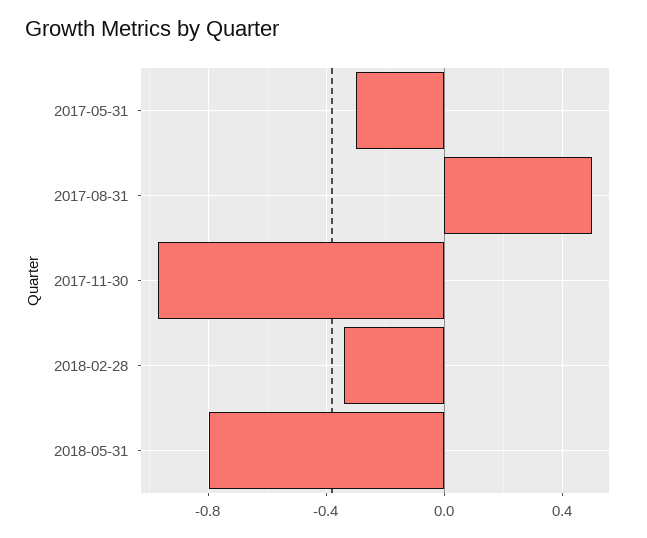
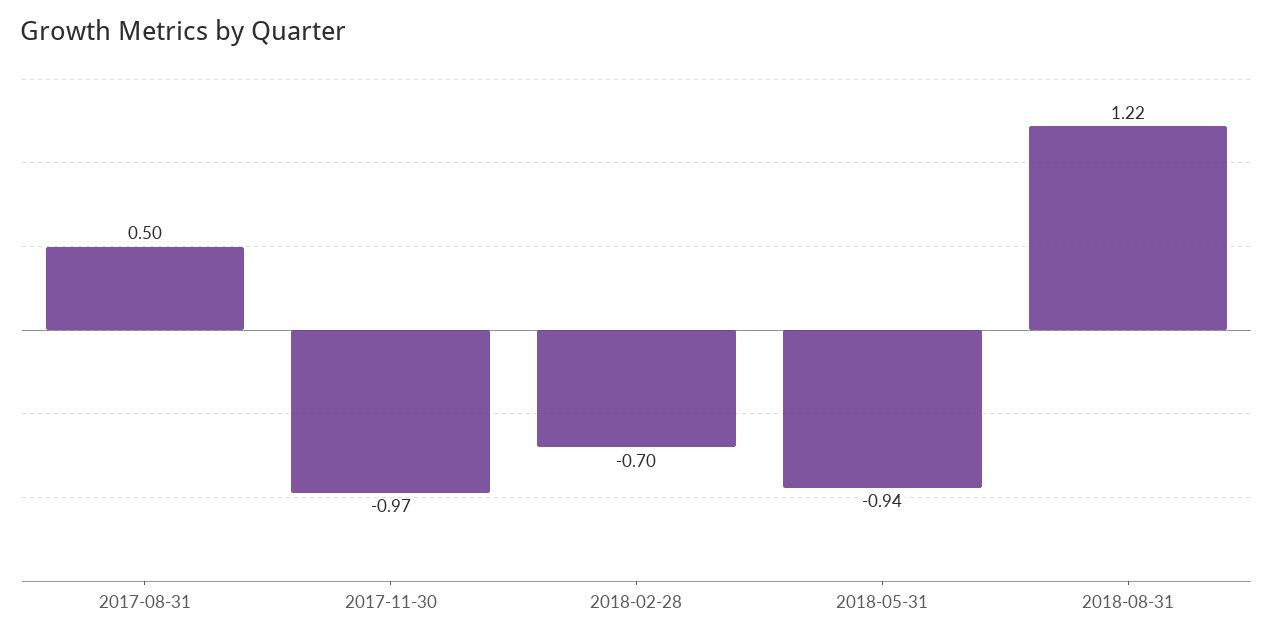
2017-05-31: -0.3 -> none
2018-02-28: -0.35 -> -0.7
2018-05-31: -0.8 -> -0.94
2018-08-31: none -> 1.22

